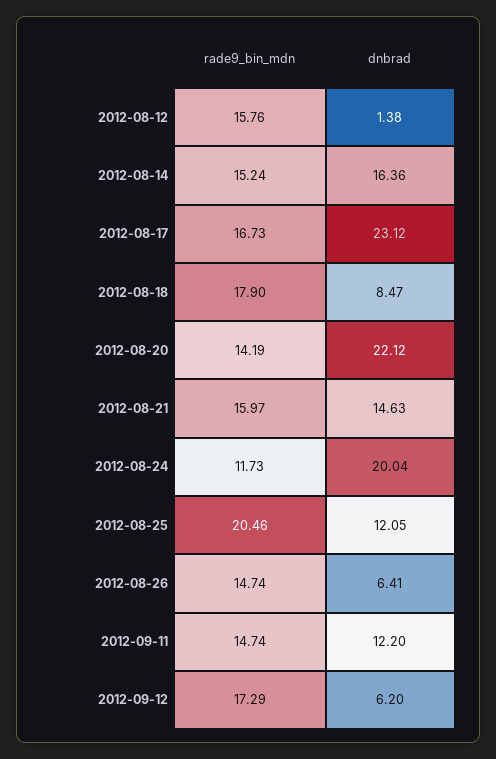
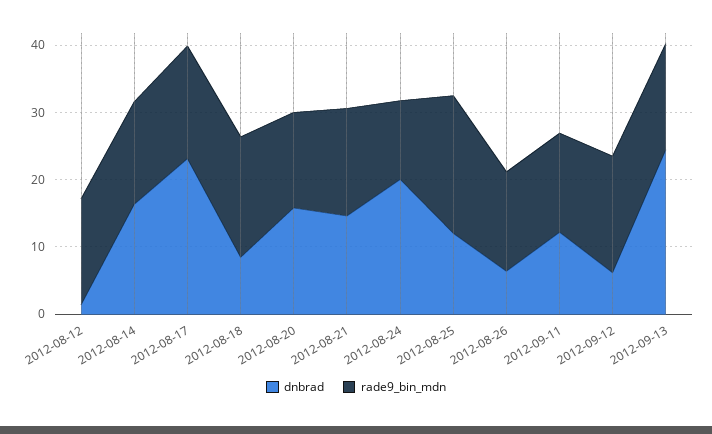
dnbrad, 2012-08-20: 22.12 -> 16
dnbrad, 2012-09-13: none -> 24
rade9_bin_mdn, 2012-09-13: none -> 16

